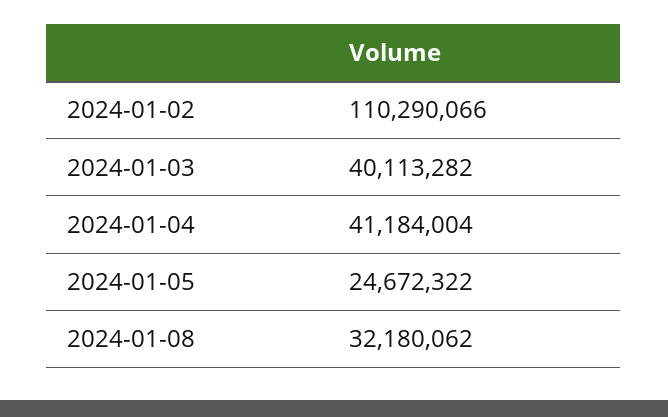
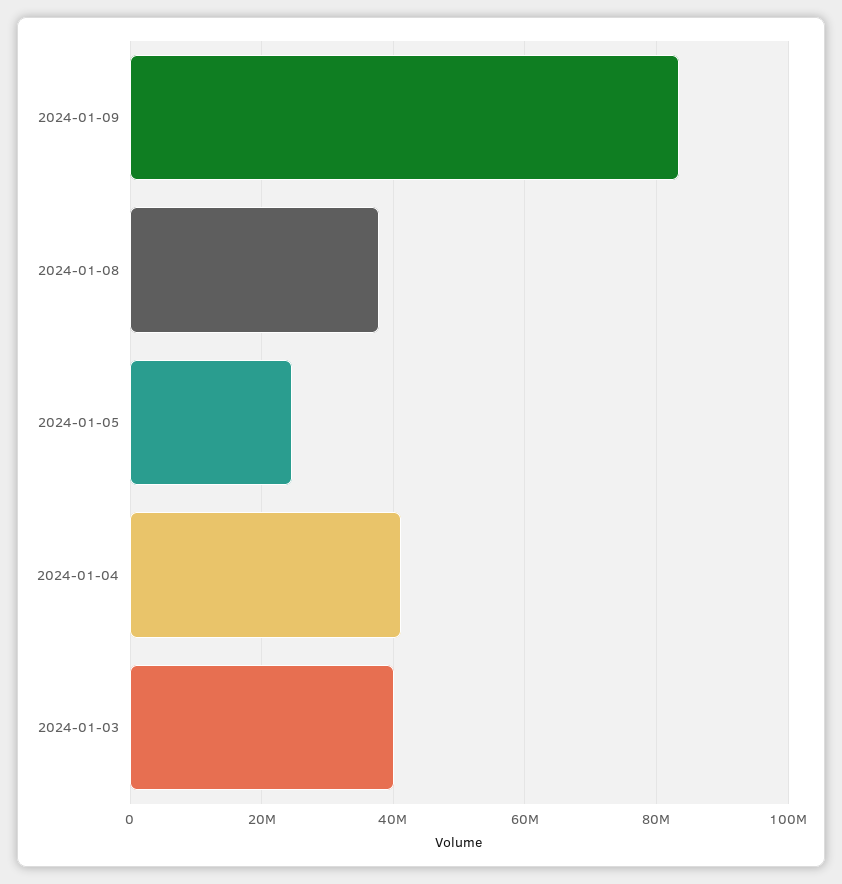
2024-01-02: 110290066 -> none
2024-01-08: 32180062 -> 38000000
2024-01-09: none -> 84000000

